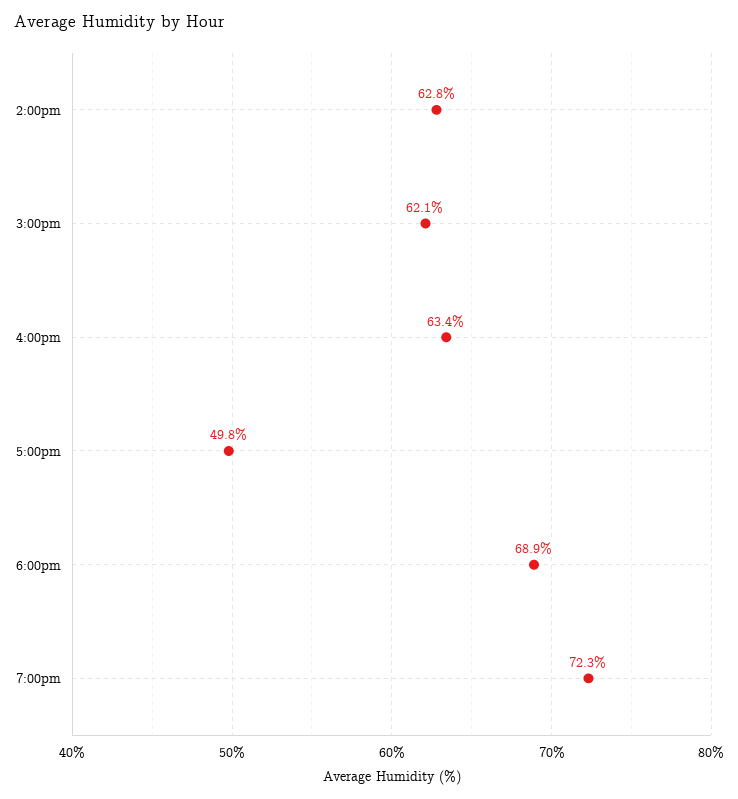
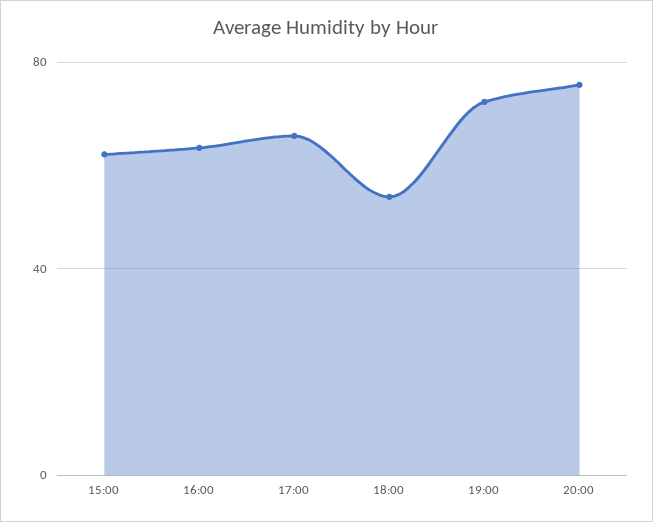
2:00pm: 62.8 -> none
5:00pm: 49.8 -> 65
6:00pm: 68.9 -> 55
20:00: none -> 75

